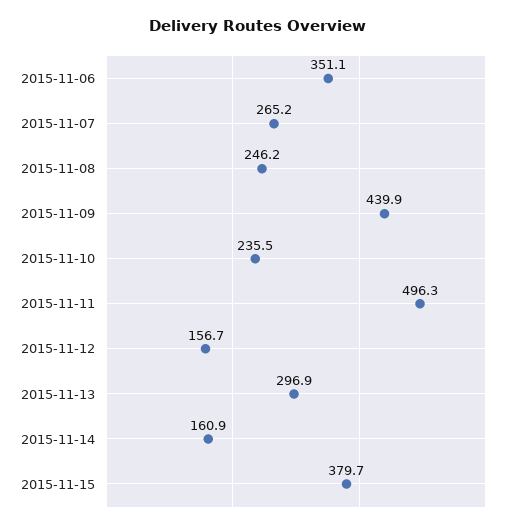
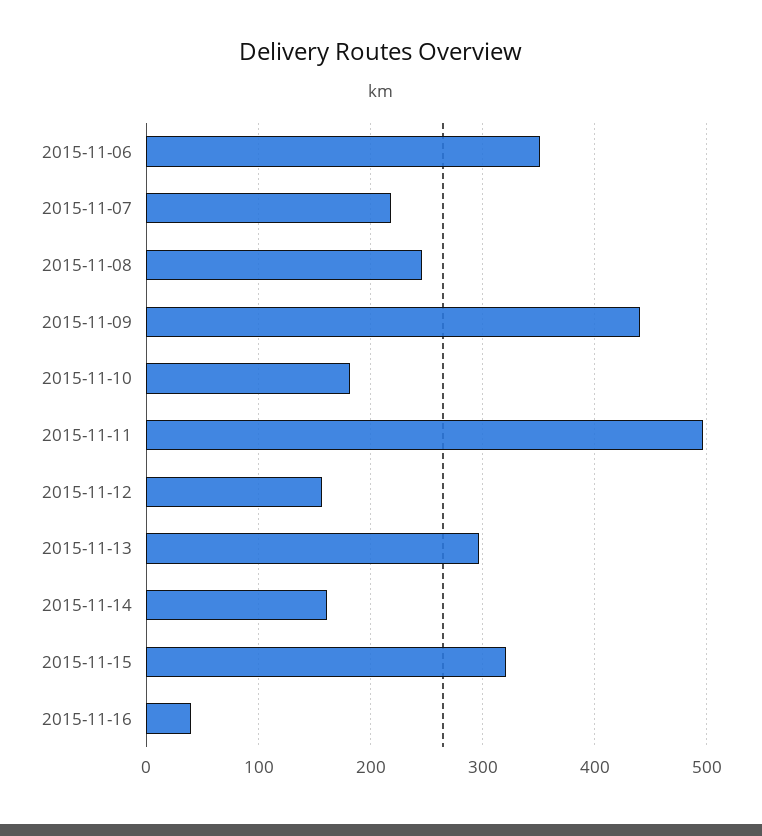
2015-11-07: 265.2 -> 220
2015-11-10: 235.5 -> 180
2015-11-15: 379.7 -> 320
2015-11-16: none -> 40

